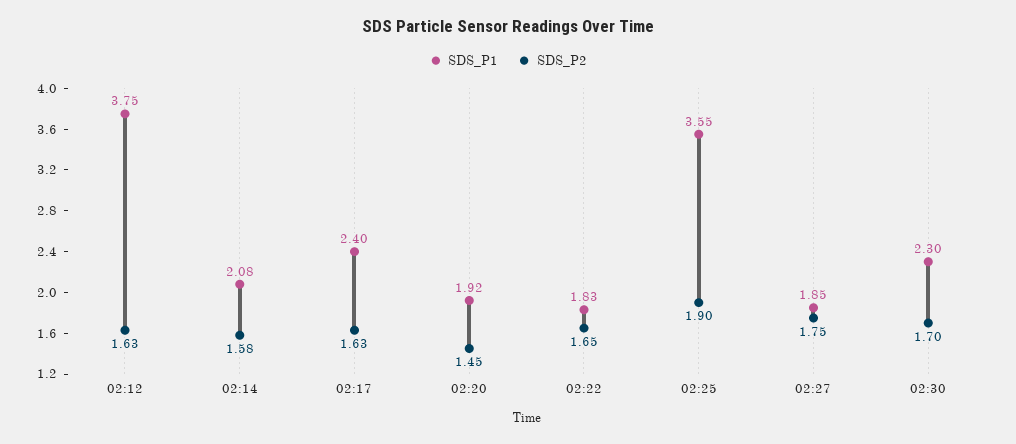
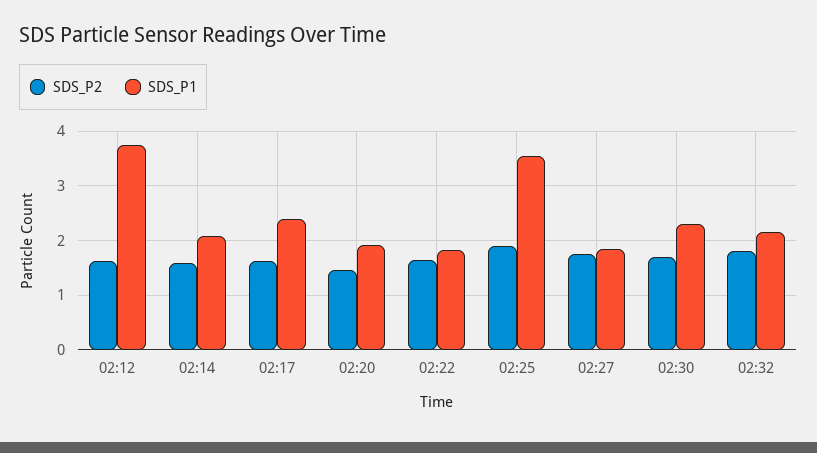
SDS_P2, 02:32: none -> 1.8
SDS_P1, 02:32: none -> 2.2

